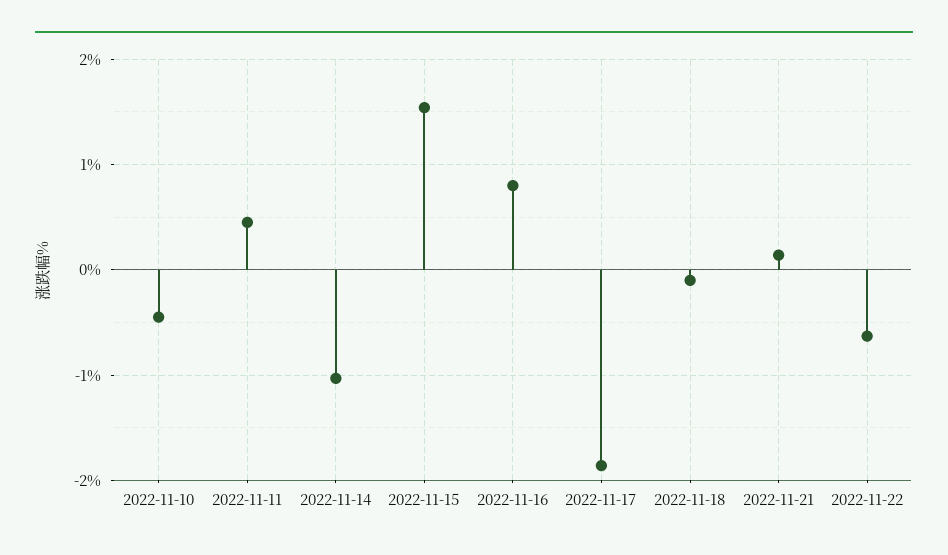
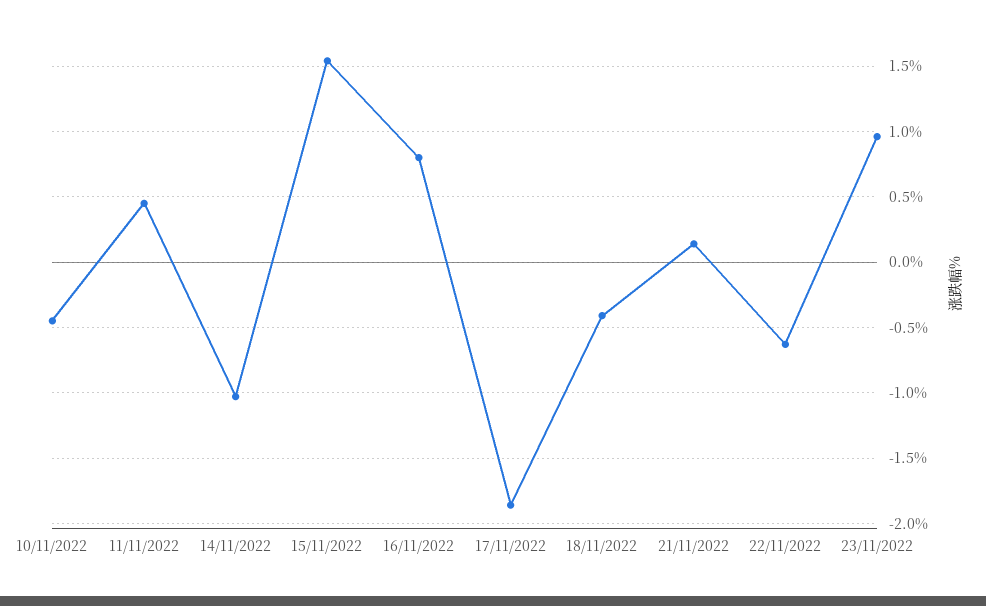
2022-11-18: -0.1 -> -0.4
23/11/2022: none -> 0.95

